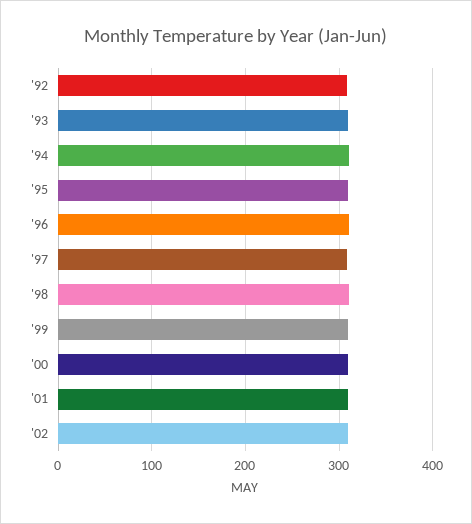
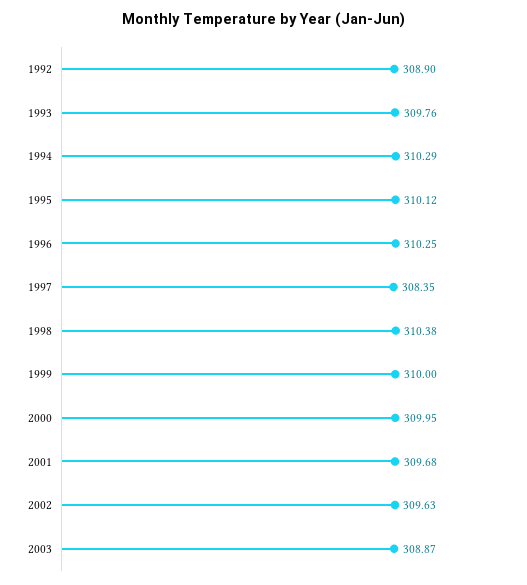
2003: none -> 308.87

